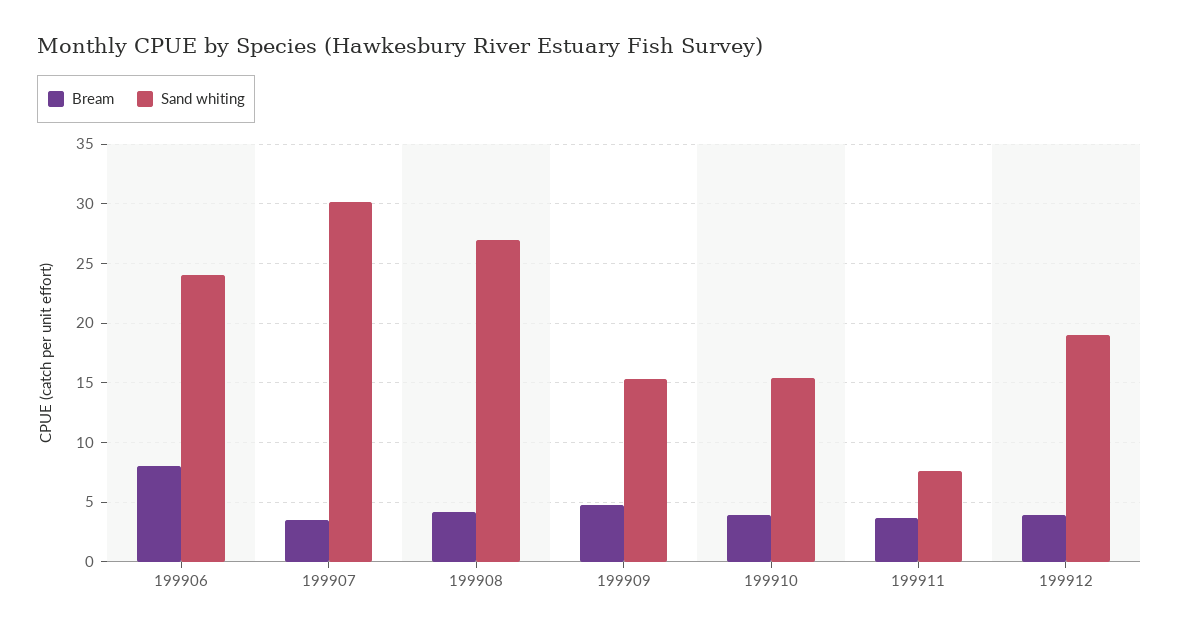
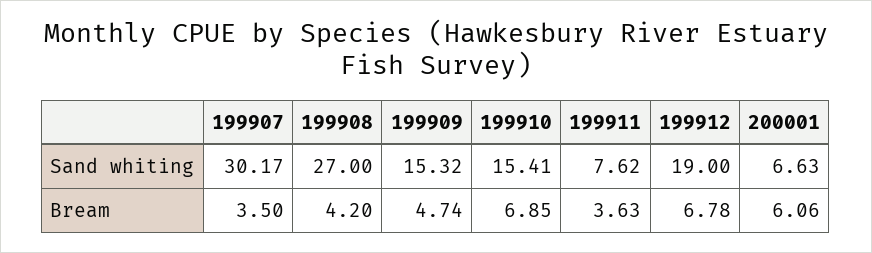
Bream, 199906: 8 -> none
Sand whiting, 199906: 24 -> none
Bream, 199910: 4 -> 6.85
Bream, 199912: 4 -> 6.78
Sand whiting, 200001: none -> 6.63
Bream, 200001: none -> 6.06

